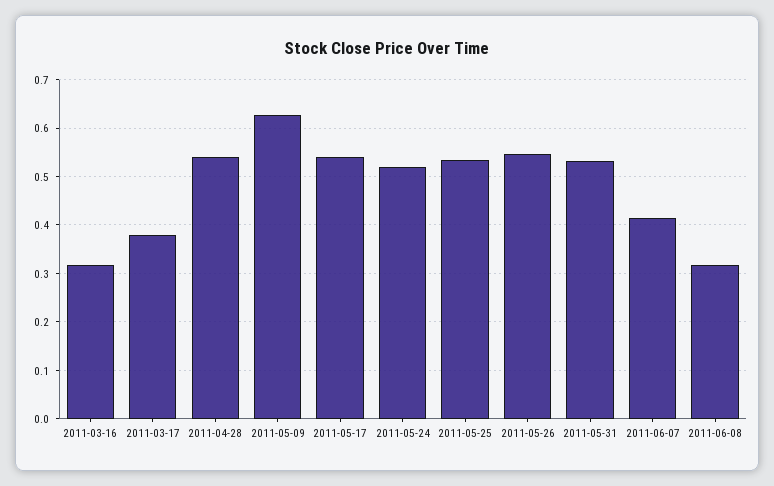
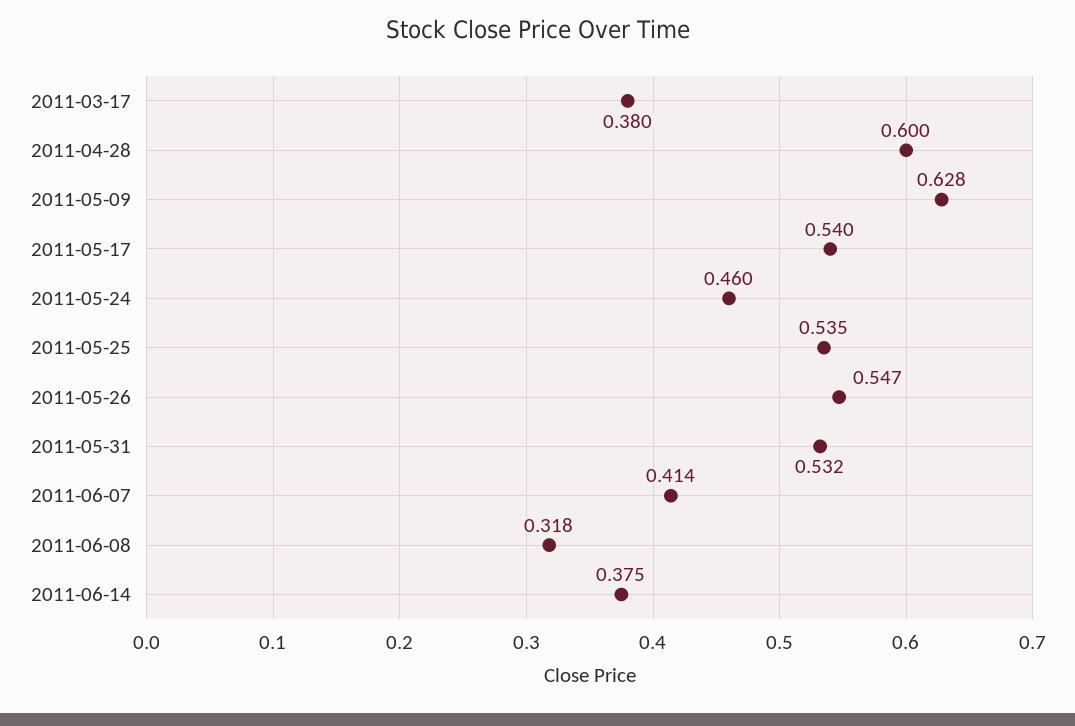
2011-03-16: 0.32 -> none
2011-04-28: 0.54 -> 0.6
2011-05-24: 0.52 -> 0.46
2011-06-14: none -> 0.375

